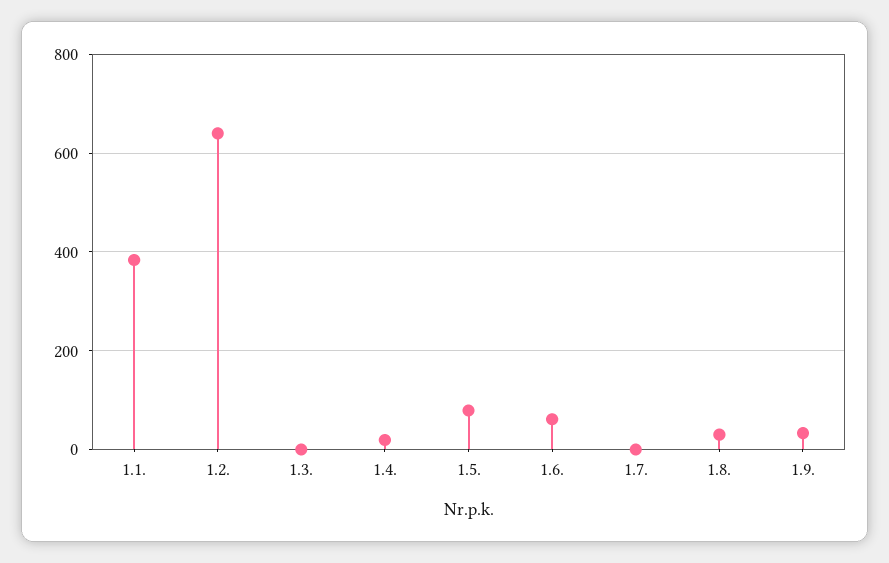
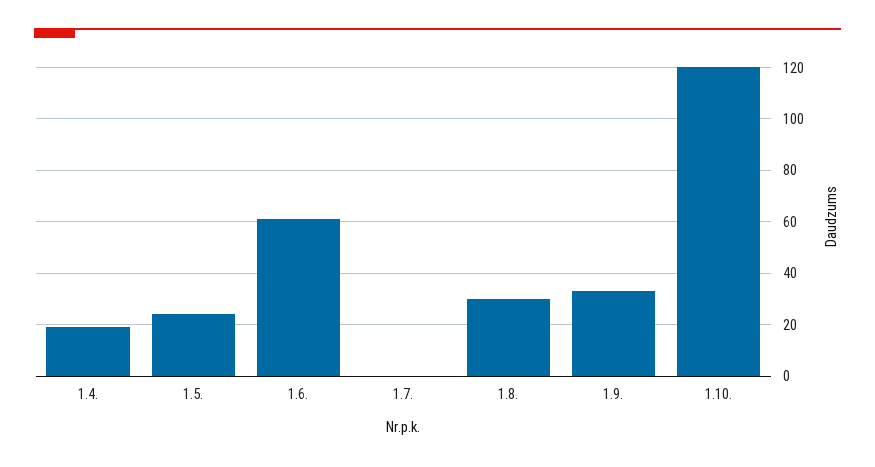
1.1.: 380 -> none
1.2.: 640 -> none
1.3.: 0 -> none
1.5.: 80 -> 25
1.10.: none -> 120

